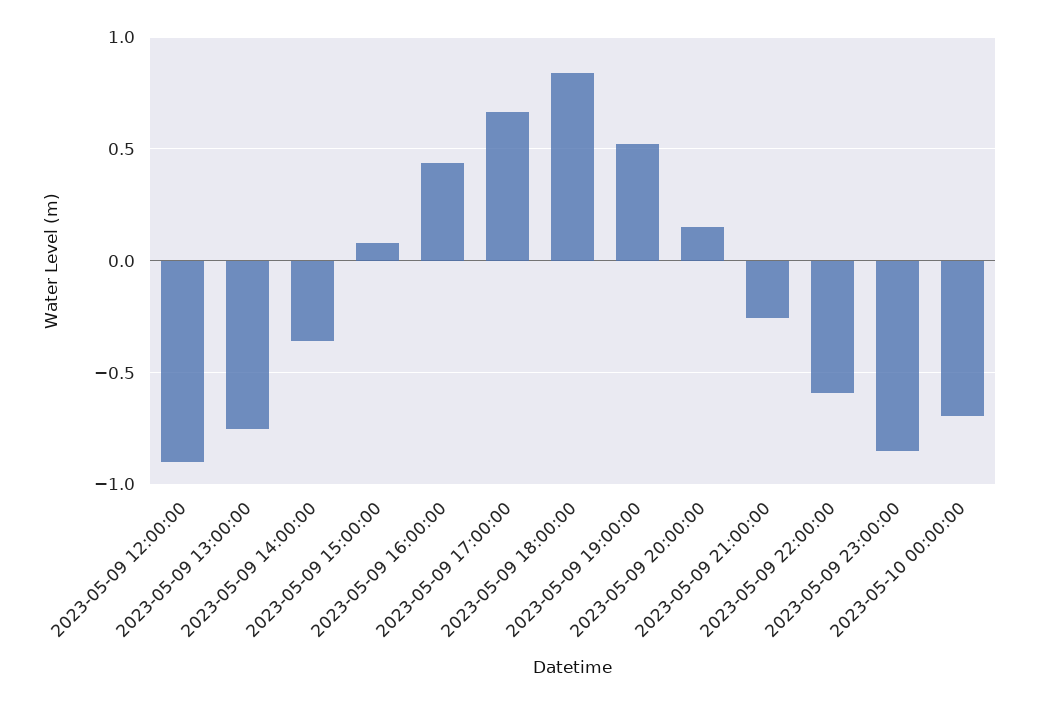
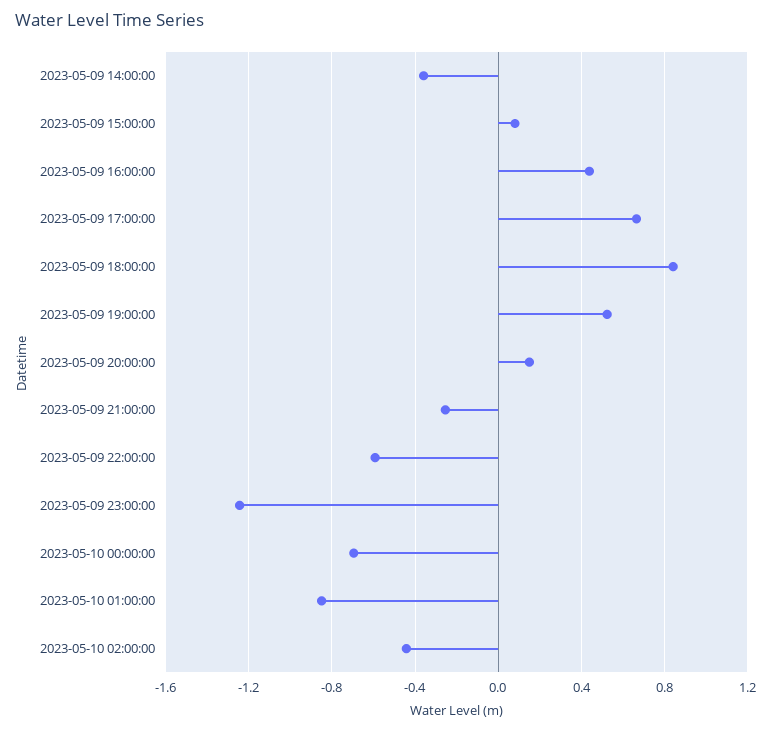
2023-05-09 12:00:00: -0.9 -> none
2023-05-09 13:00:00: -0.75 -> none
2023-05-09 23:00:00: -0.85 -> -1.25
2023-05-10 01:00:00: none -> -0.85
2023-05-10 02:00:00: none -> -0.45

